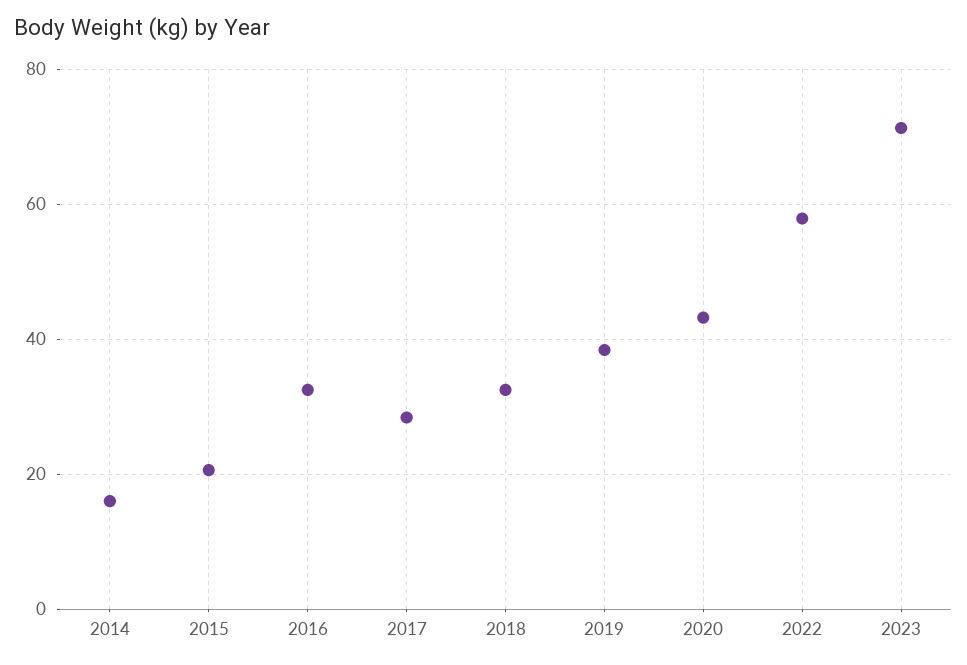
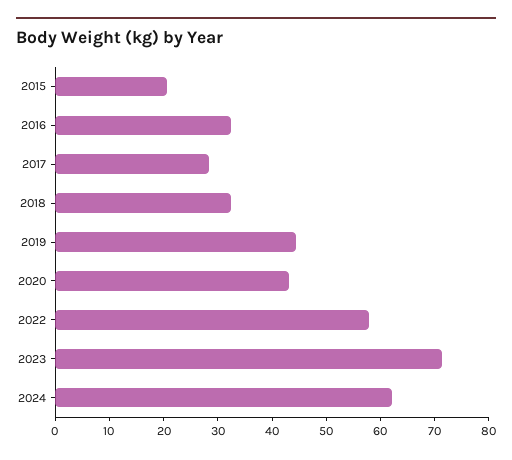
2014: 16 -> none
2019: 38 -> 44
2024: none -> 62

